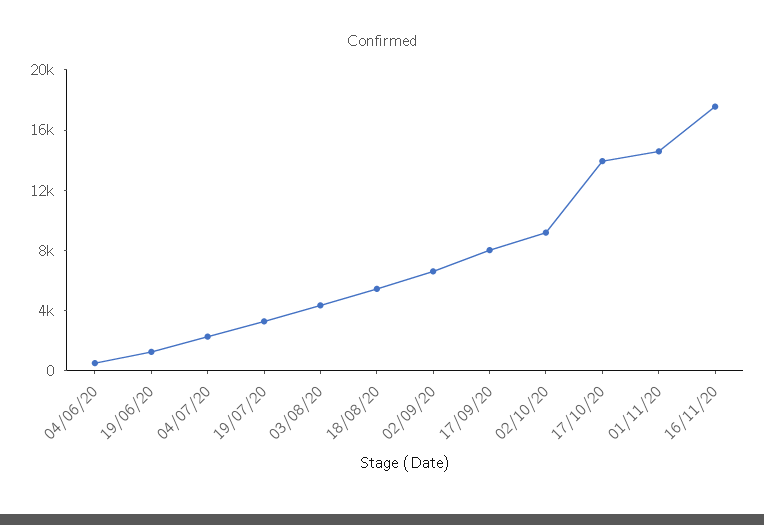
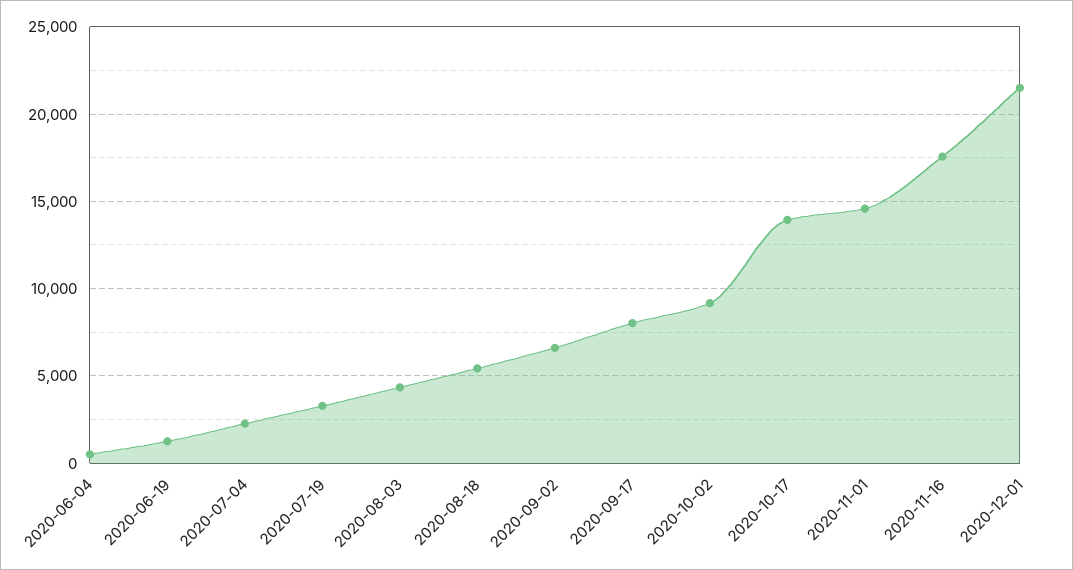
2020-12-01: none -> 21500

